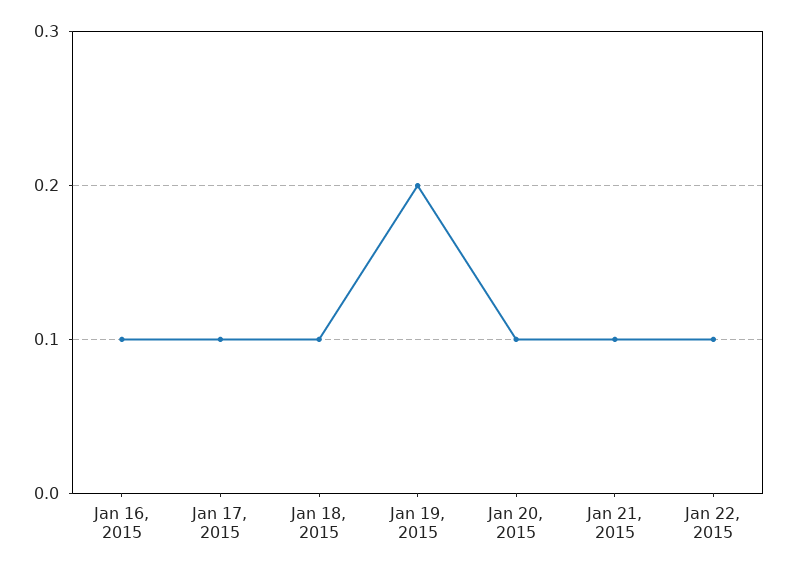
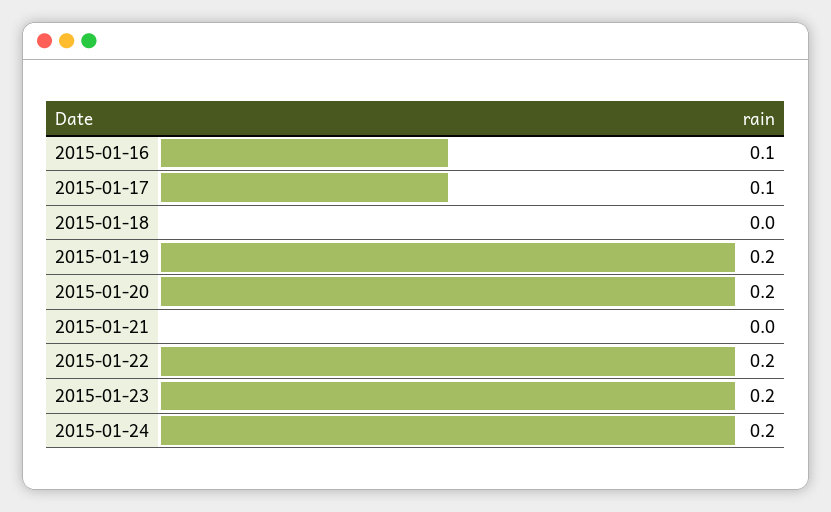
Jan 18, 2015: 0.1 -> 0
Jan 20, 2015: 0.1 -> 0.2
Jan 21, 2015: 0.1 -> 0
Jan 22, 2015: 0.1 -> 0.2
2015-01-23: none -> 0.2
2015-01-24: none -> 0.2

